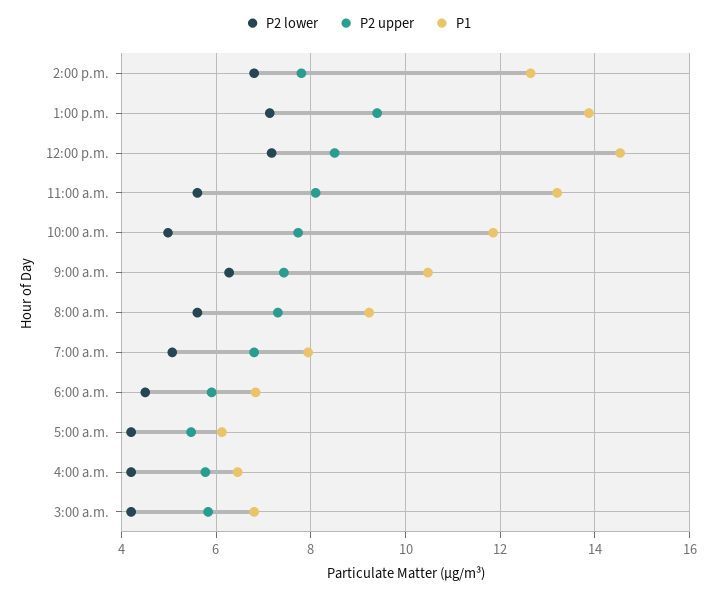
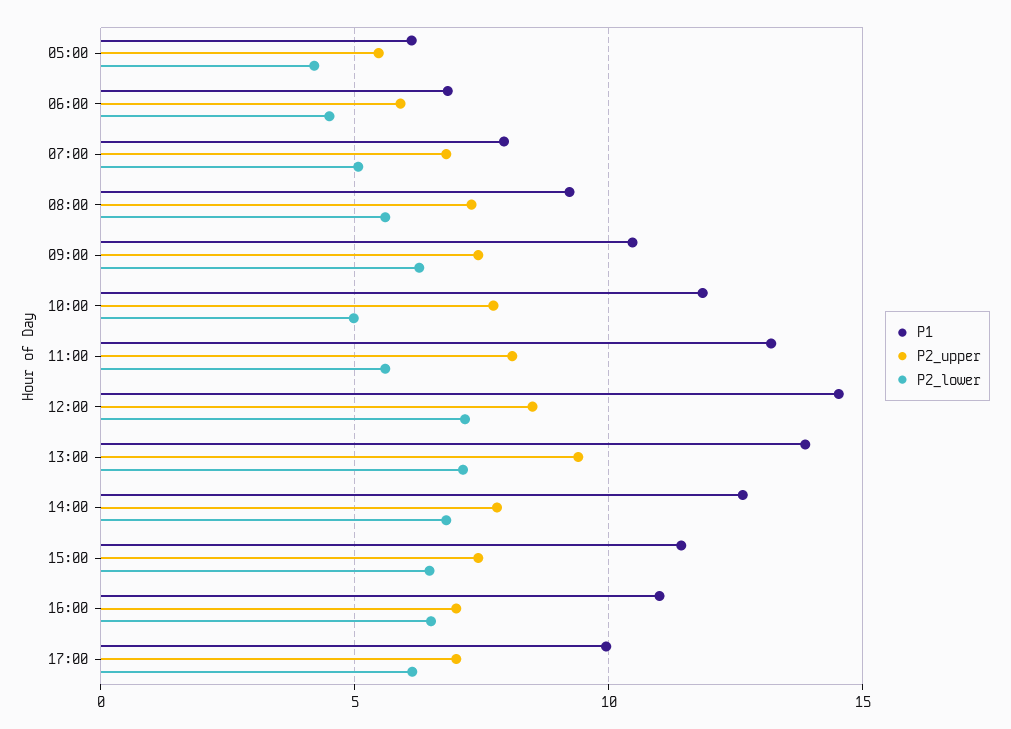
P2 lower, 4:00 a.m.: 4.2 -> none
P2 upper, 4:00 a.m.: 5.8 -> none
P1, 4:00 a.m.: 6.4 -> none
P2 lower, 3:00 a.m.: 4.2 -> none
P2 upper, 3:00 a.m.: 5.8 -> none
P1, 3:00 a.m.: 6.8 -> none
P1, 15:00: none -> 11.5
P2 upper, 15:00: none -> 7.5
P2 lower, 15:00: none -> 6.5
P1, 16:00: none -> 11
P2 upper, 16:00: none -> 7
P2 lower, 16:00: none -> 6.5
P1, 17:00: none -> 10
P2 upper, 17:00: none -> 7
P2 lower, 17:00: none -> 6

